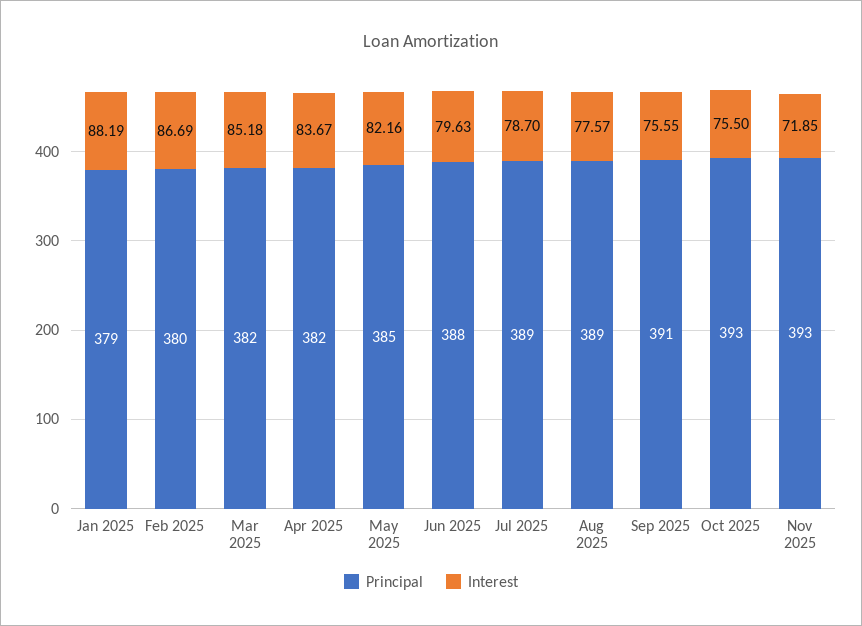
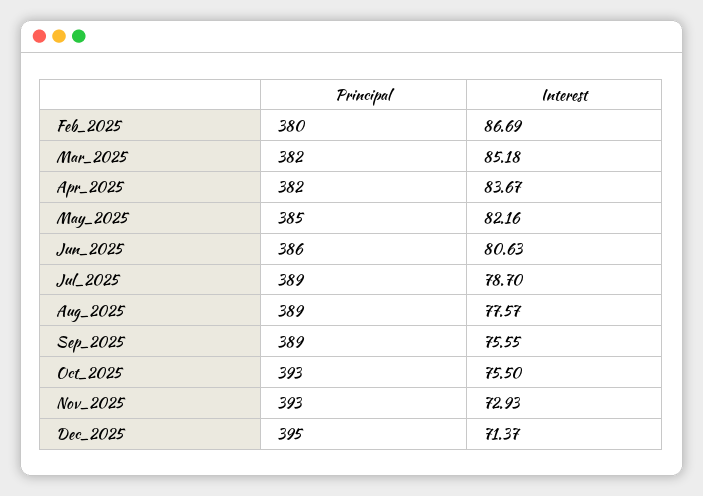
Principal, Jan 2025: 379 -> none
Interest, Jan 2025: 88.19 -> none
Principal, Jun 2025: 388 -> 386
Interest, Jun 2025: 79.63 -> 80.63
Principal, Sep 2025: 391 -> 389
Interest, Nov 2025: 71.85 -> 72.93
Principal, Dec_2025: none -> 395
Interest, Dec_2025: none -> 71.37

